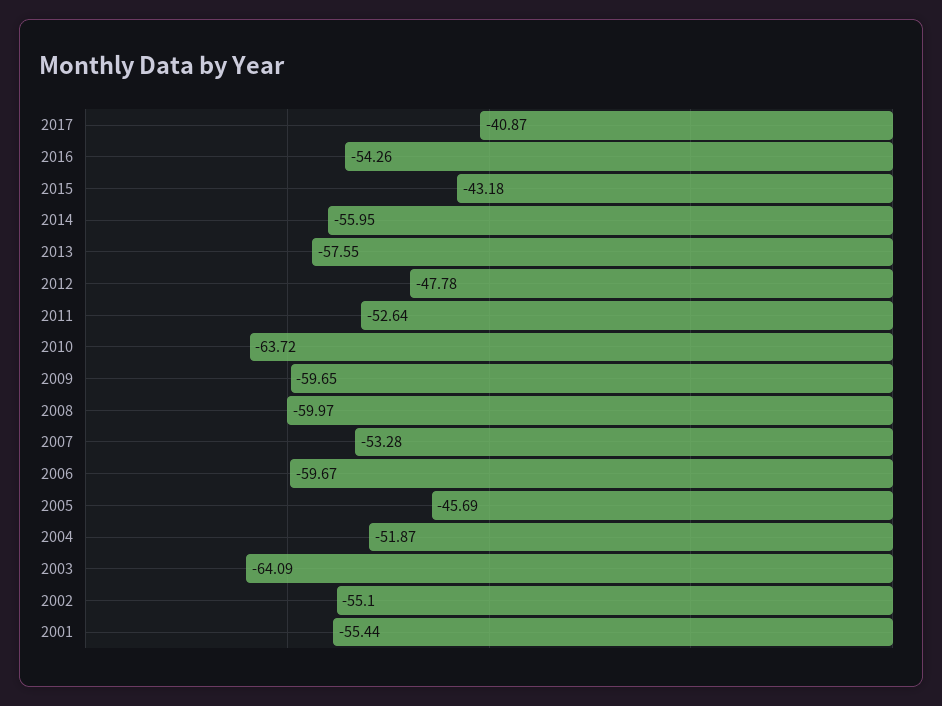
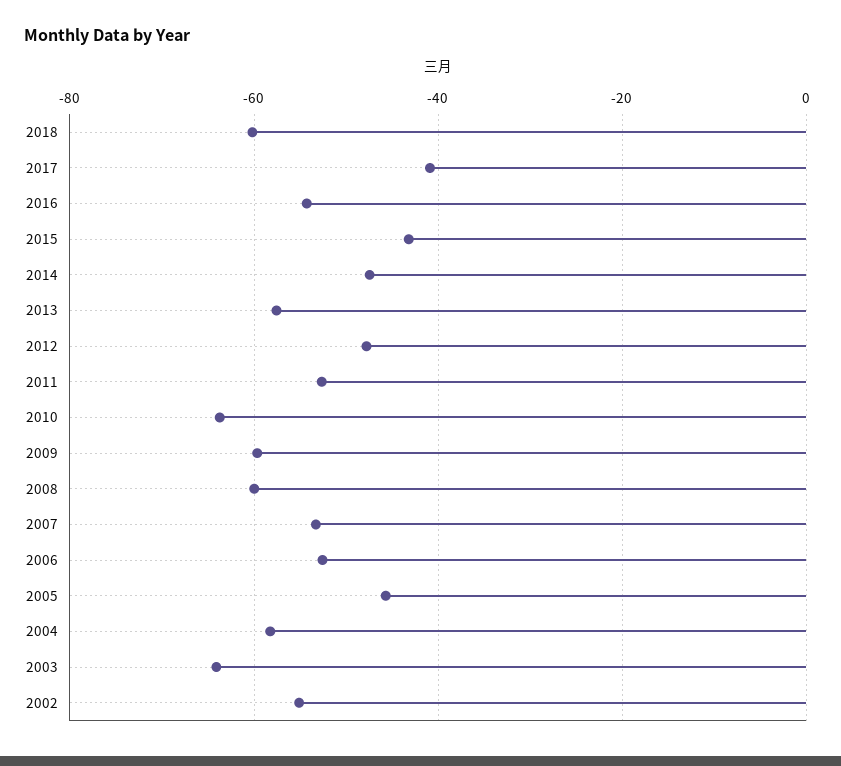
2014: -55.95 -> -48
2006: -59.67 -> -52
2004: -51.87 -> -58
2001: -55.44 -> none
2018: none -> -60

